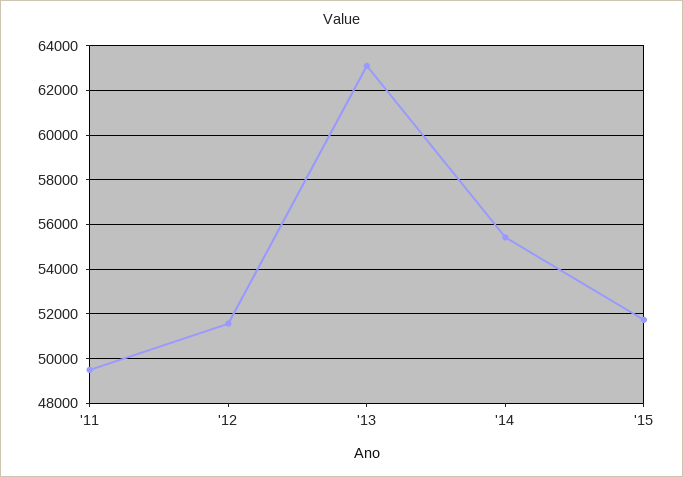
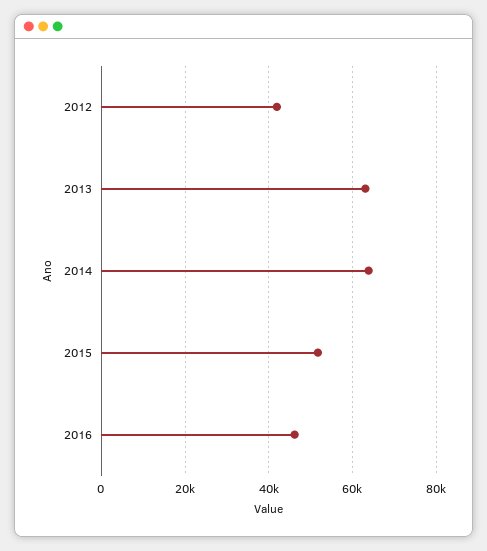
'11: 49500 -> none
'12: 51500 -> 42000
'14: 55500 -> 64000
2016: none -> 46000

